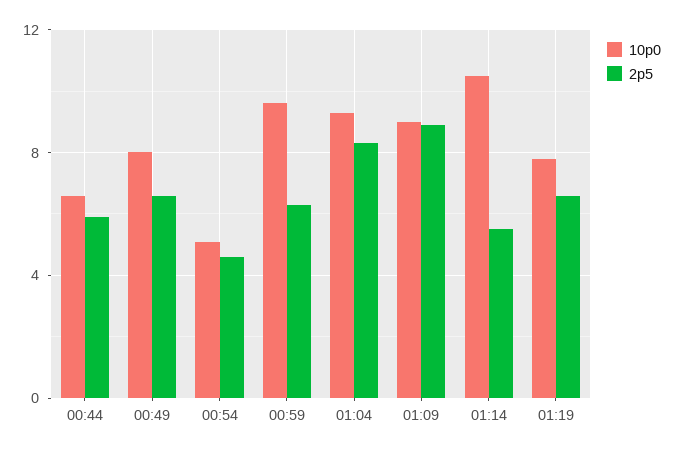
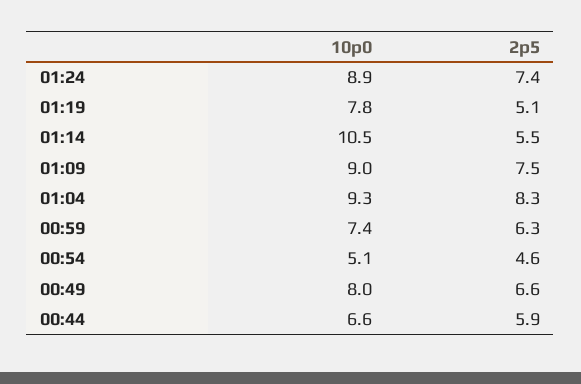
10p0, 00:59: 9.5 -> 7.4
2p5, 01:09: 9 -> 7.5
2p5, 01:19: 6.5 -> 5.1
10p0, 01:24: none -> 8.9
2p5, 01:24: none -> 7.4

